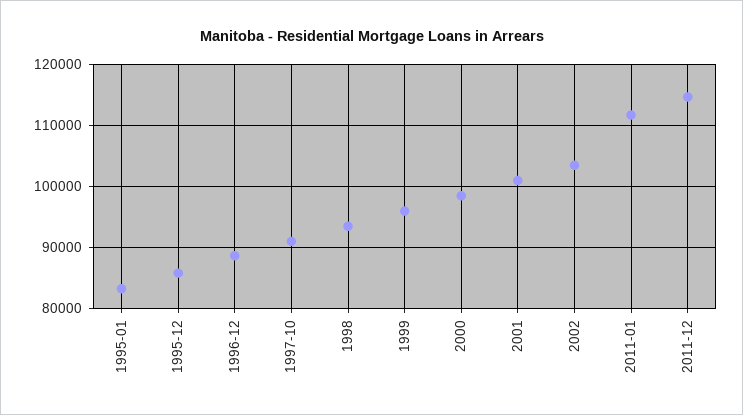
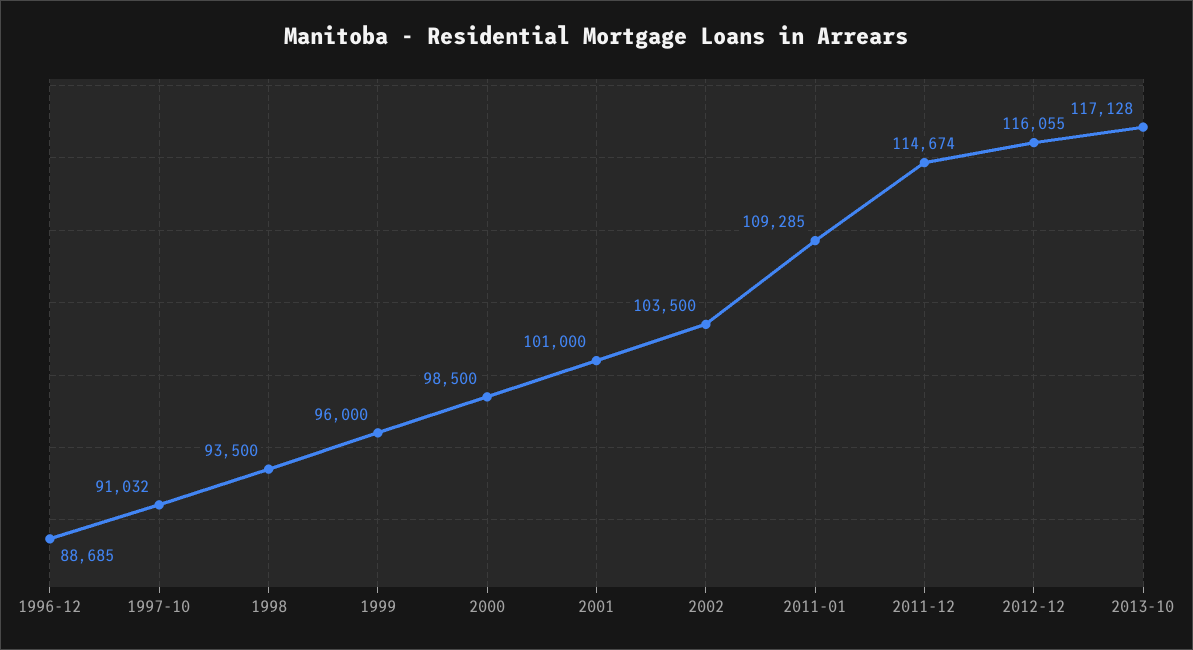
1995-01: 83000 -> none
1995-12: 86000 -> none
2011-01: 112000 -> 109285
2012-12: none -> 116055
2013-10: none -> 117128

